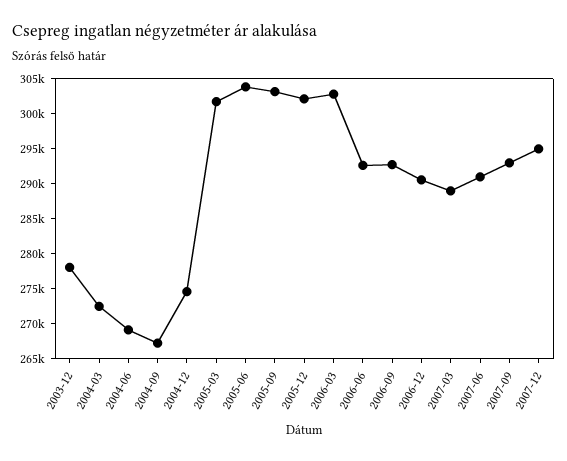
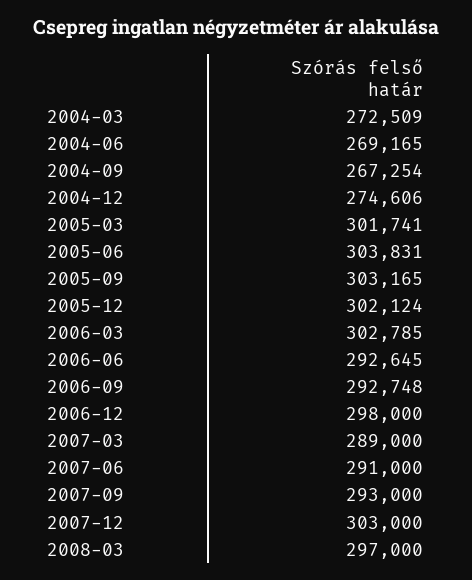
2003-12: 277500 -> none
2006-12: 290000 -> 298000
2007-12: 295000 -> 303000
2008-03: none -> 297000

